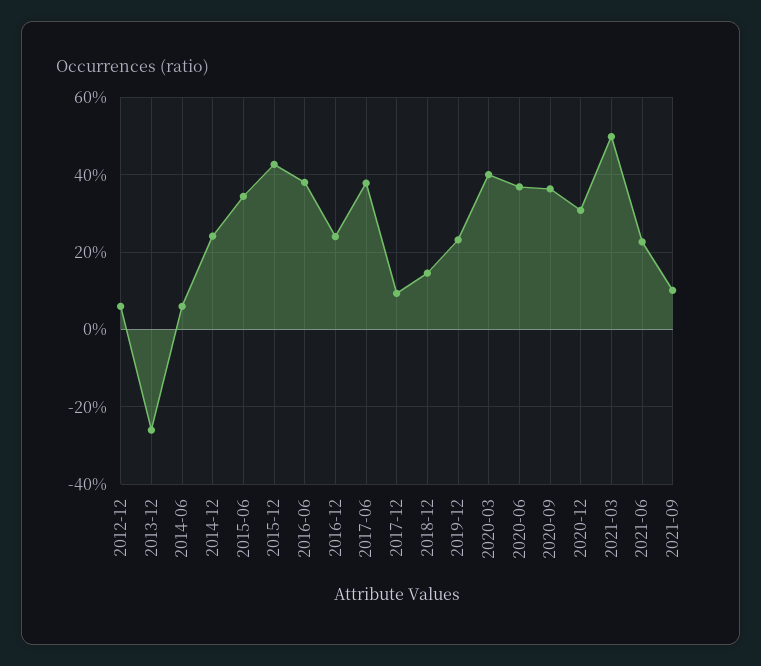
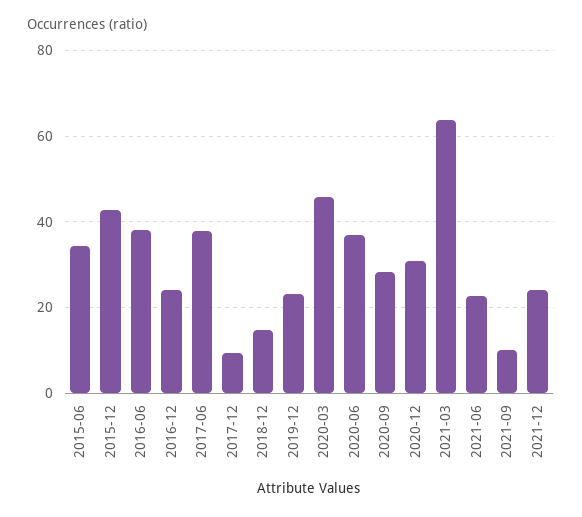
2012-12: 6 -> none
2013-12: -26 -> none
2014-06: 6 -> none
2014-12: 24 -> none
2020-03: 40 -> 46
2020-09: 36 -> 28
2021-03: 50 -> 64
2021-12: none -> 24

